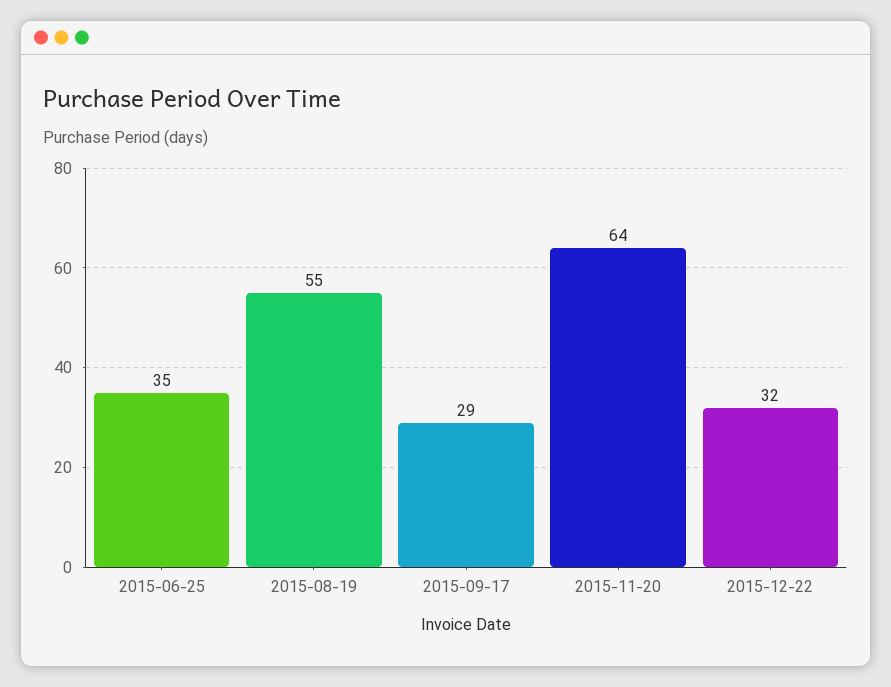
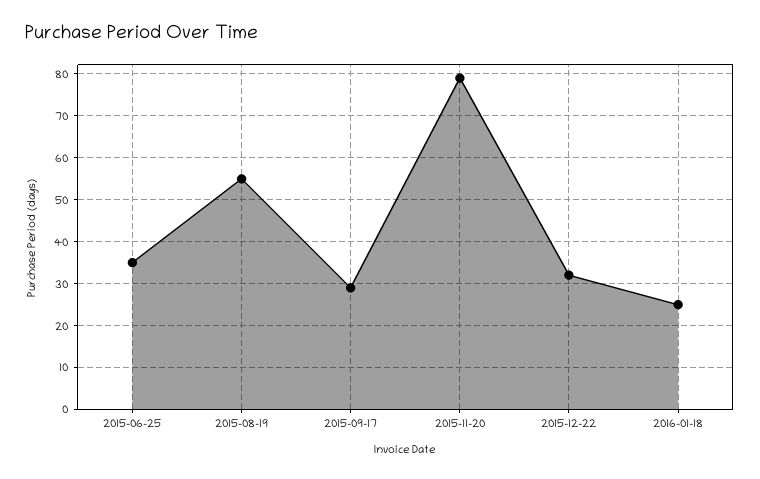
2015-11-20: 64 -> 80
2016-01-18: none -> 25

